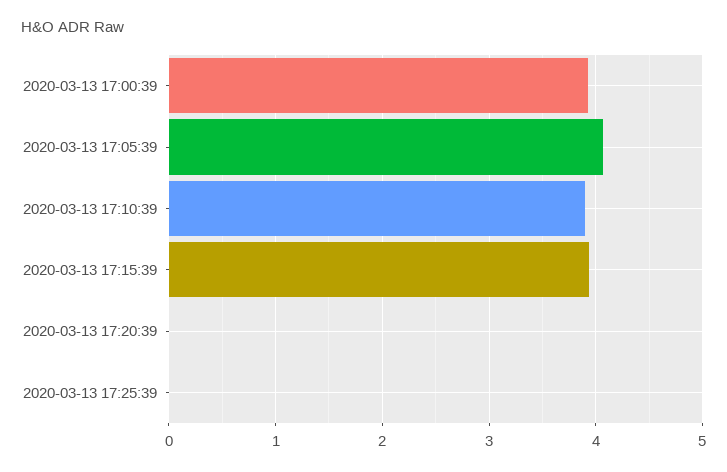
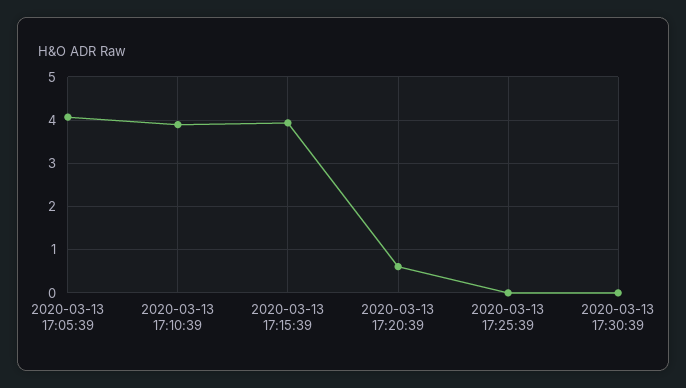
2020-03-13 17:00:39: 3.9 -> none
2020-03-13 17:20:39: 0 -> 0.6
2020-03-13 17:30:39: none -> 0

